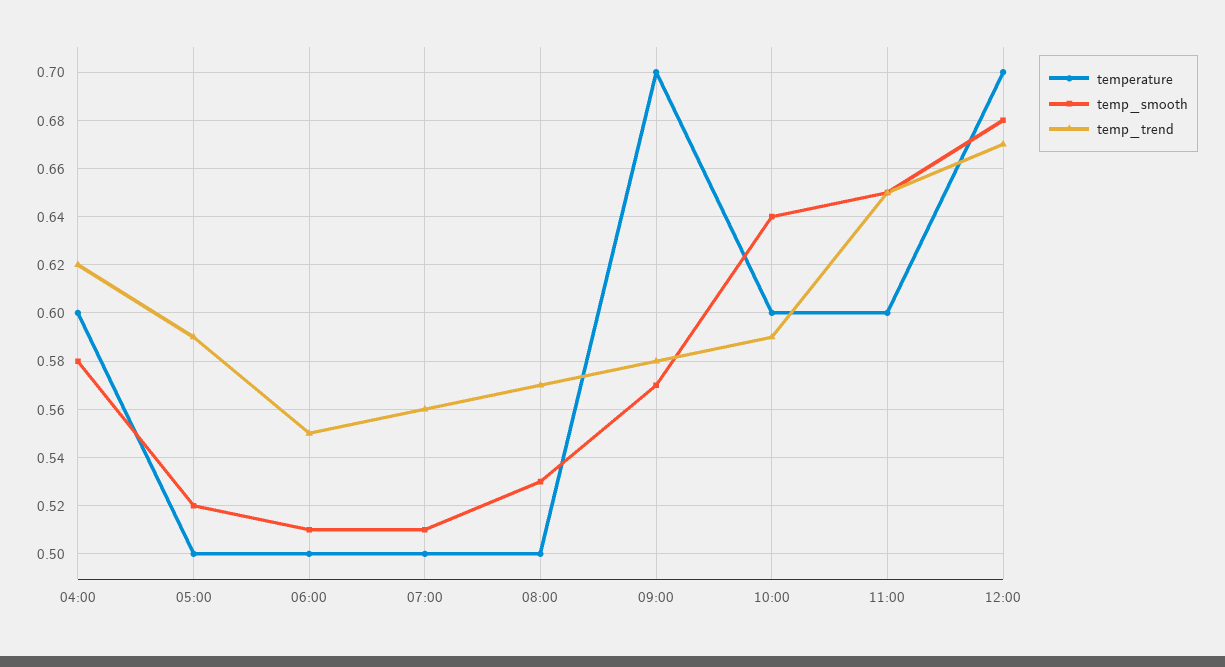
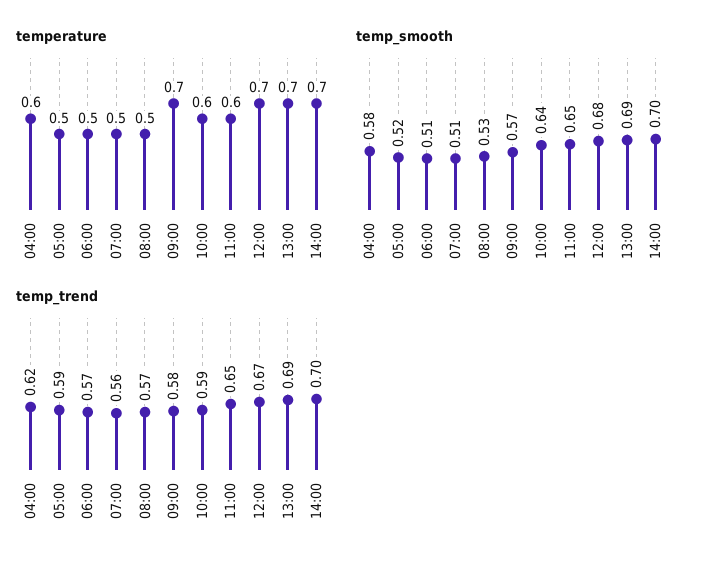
temp_trend, 06:00: 0.55 -> 0.57
temperature, 13:00: none -> 0.7
temperature, 14:00: none -> 0.7
temp_smooth, 13:00: none -> 0.69
temp_smooth, 14:00: none -> 0.7
temp_trend, 13:00: none -> 0.69
temp_trend, 14:00: none -> 0.7

